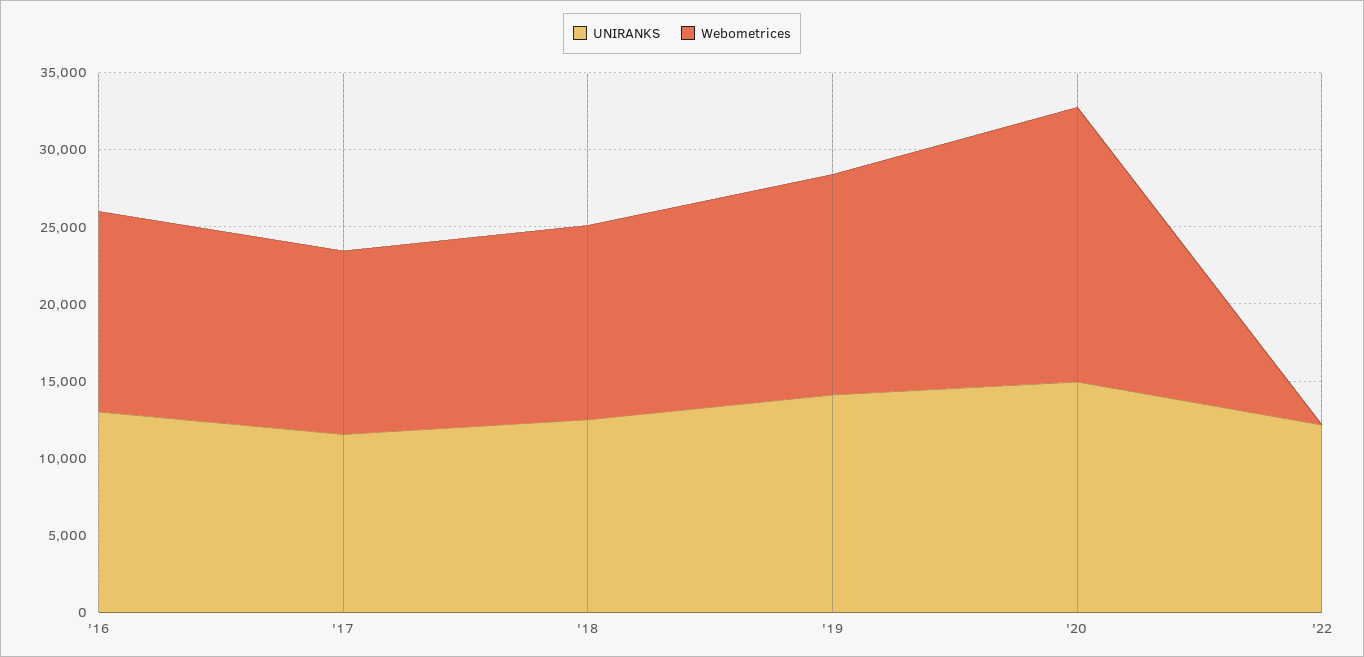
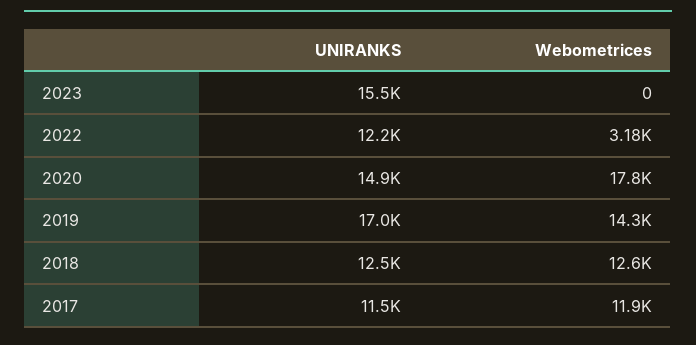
UNIRANKS, '16: 13000 -> none
Webometrices, '16: 13000 -> none
UNIRANKS, '19: 14000 -> 17000
Webometrices, '22: 0 -> 3180
UNIRANKS, 2023: none -> 15500
Webometrices, 2023: none -> 0

